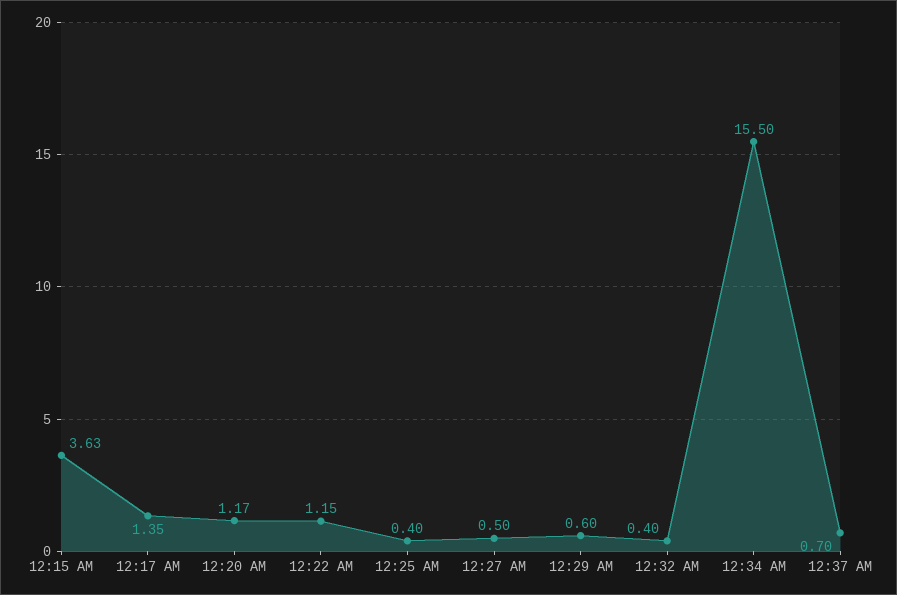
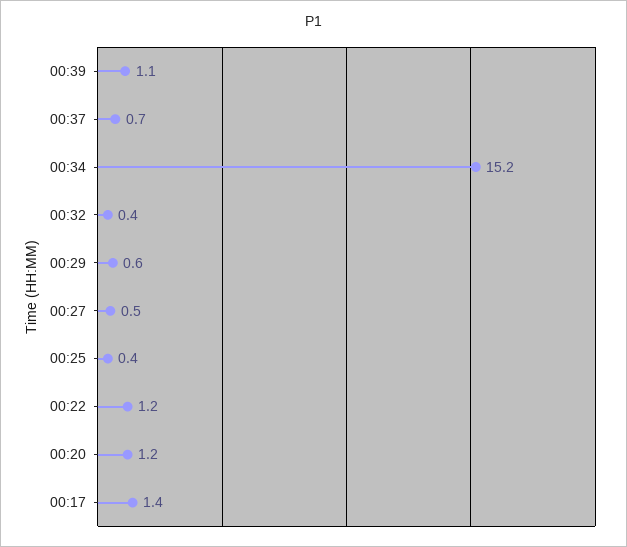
12:15 AM: 3.63 -> none
12:34 AM: 15.5 -> 15.2
00:39: none -> 1.1

